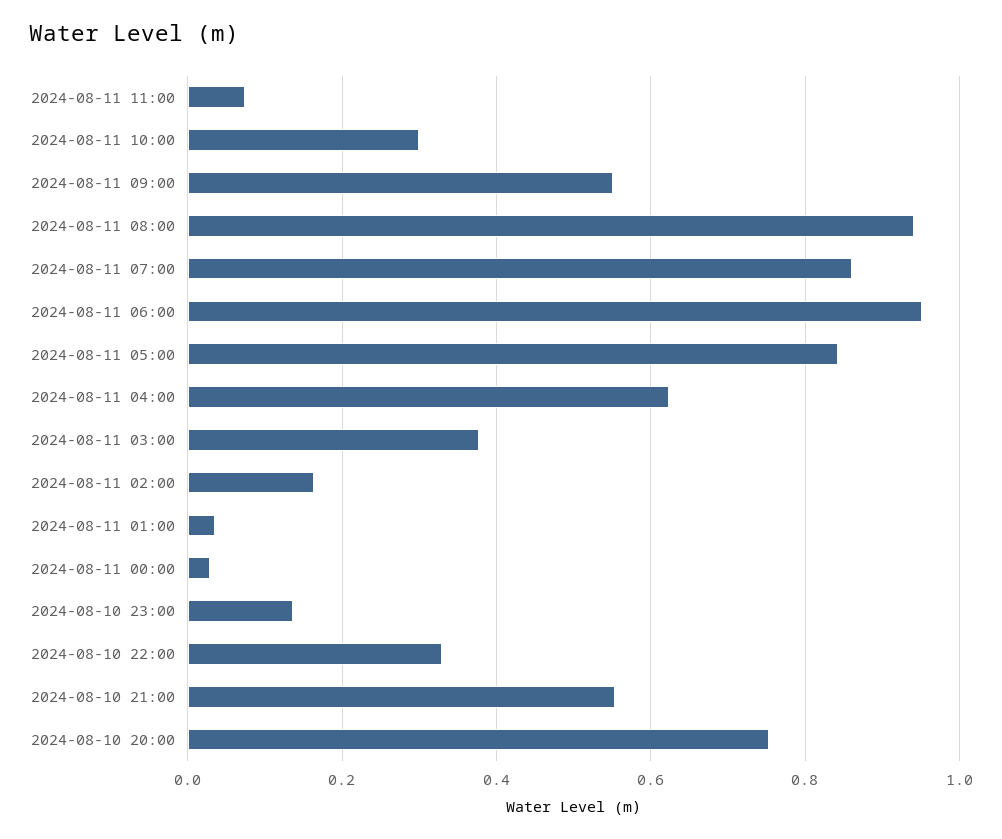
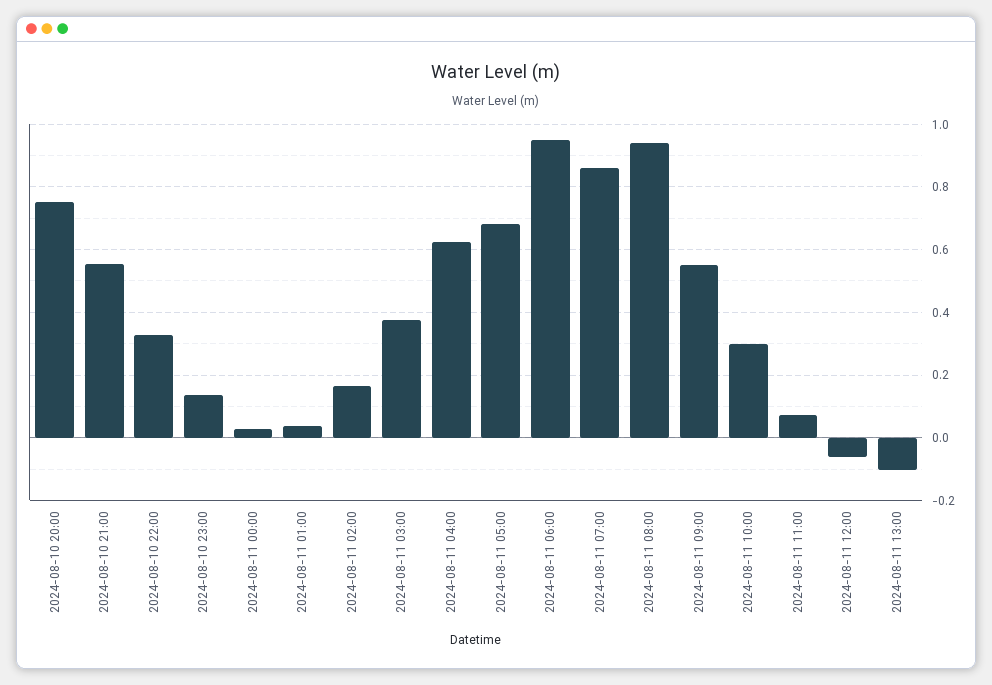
2024-08-11 05:00: 0.84 -> 0.68
2024-08-11 12:00: none -> -0.06
2024-08-11 13:00: none -> -0.1

